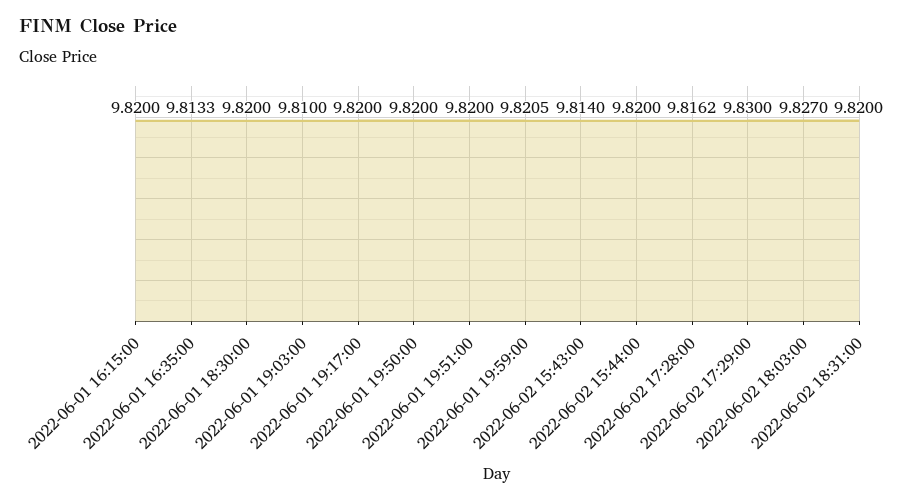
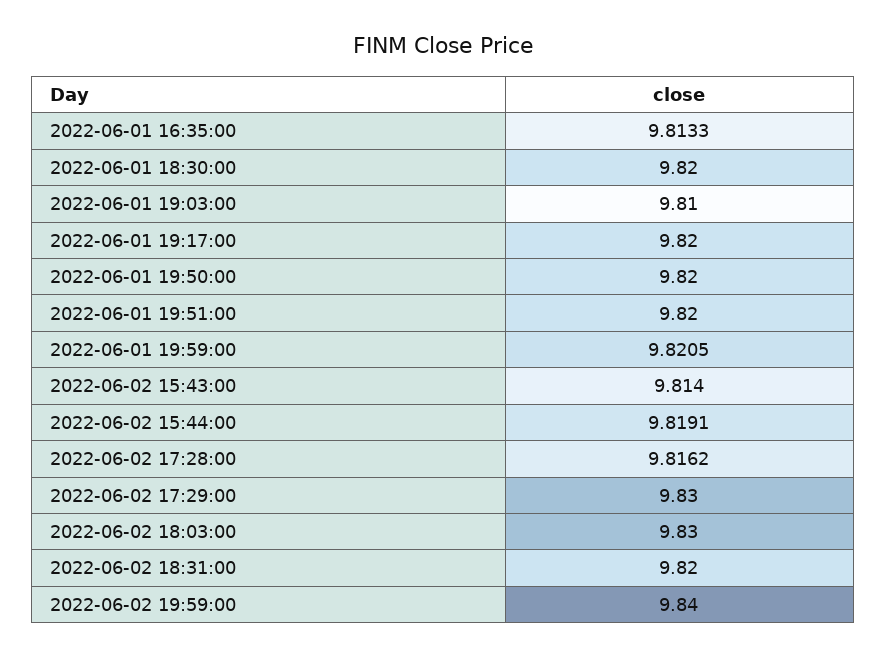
2022-06-01 16:15:00: 9.82 -> none
2022-06-02 15:44:00: 9.82 -> 9.8191
2022-06-02 18:03:00: 9.827 -> 9.83
2022-06-02 19:59:00: none -> 9.84

